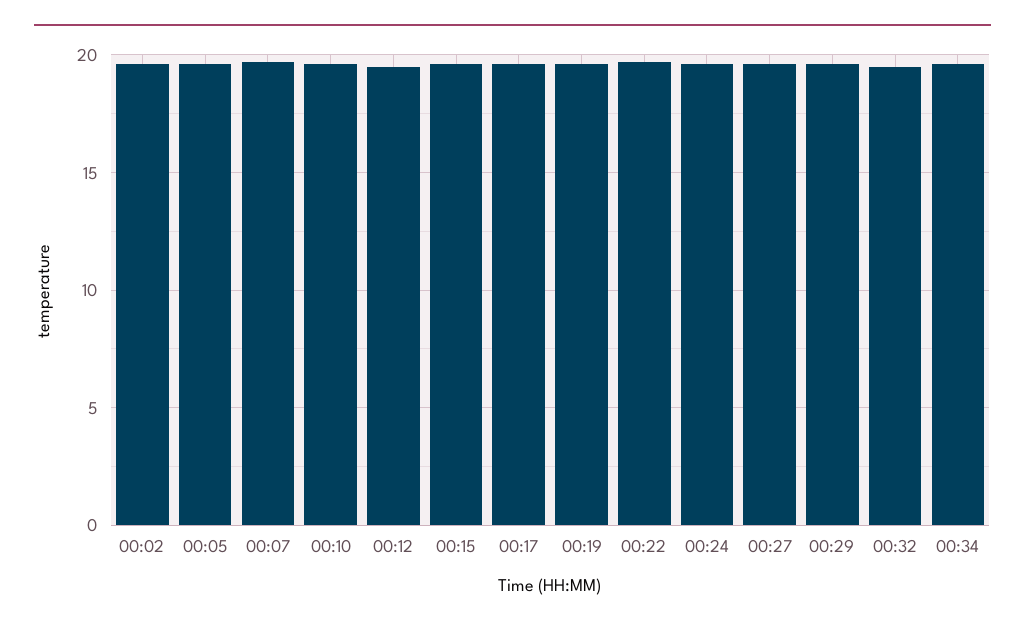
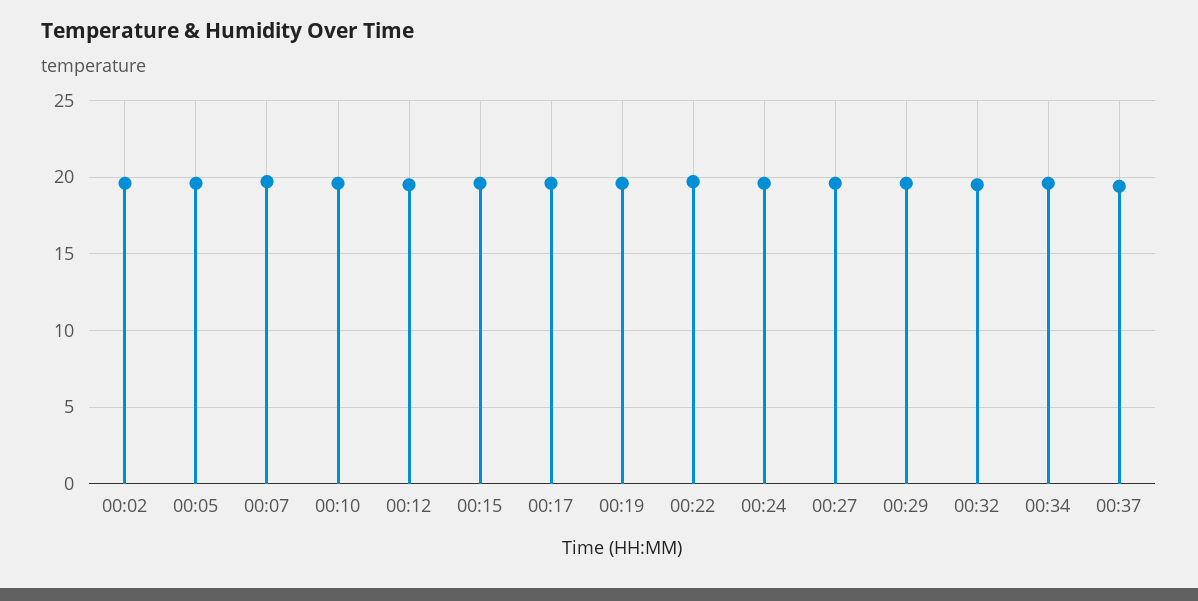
00:37: none -> 19.5

